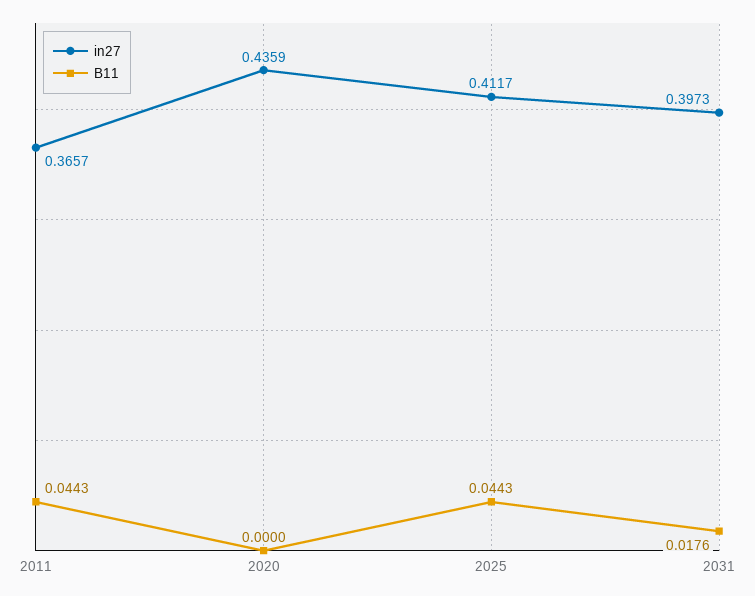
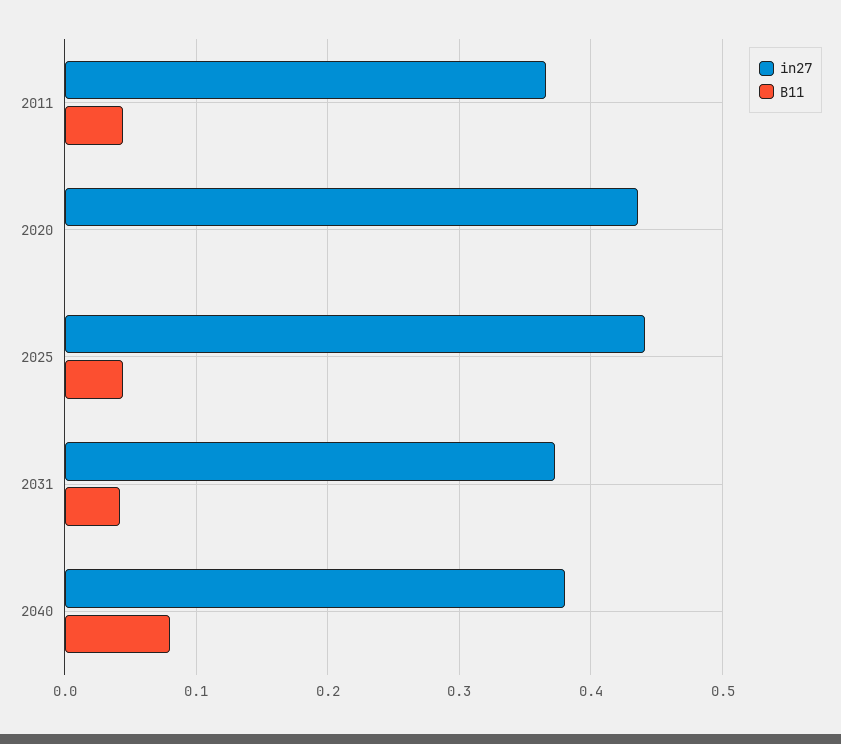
in27, 2025: 0.4117 -> 0.44
in27, 2031: 0.3973 -> 0.37
B11, 2031: 0.0176 -> 0.04
in27, 2040: none -> 0.38
B11, 2040: none -> 0.08

